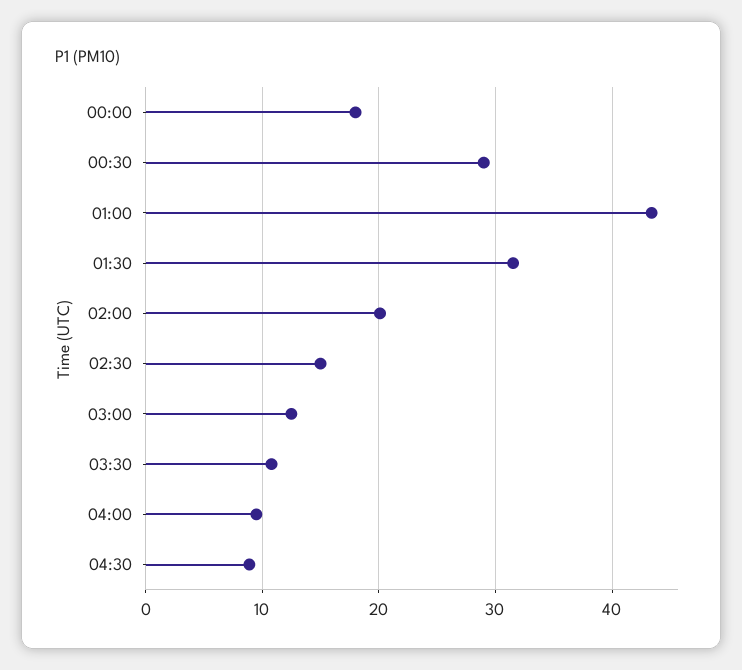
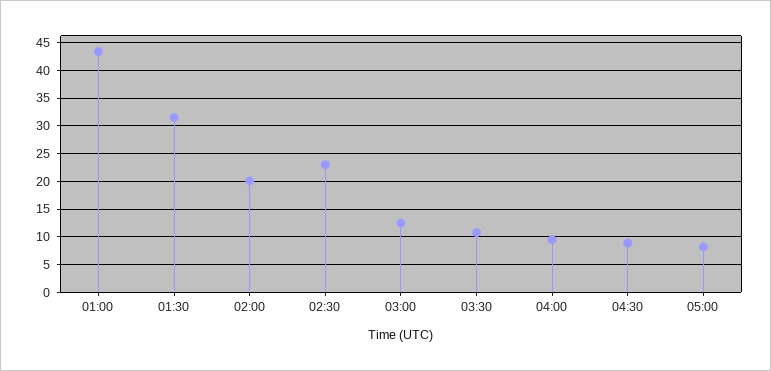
00:00: 18 -> none
00:30: 29 -> none
02:30: 15 -> 22.5
05:00: none -> 7.5

